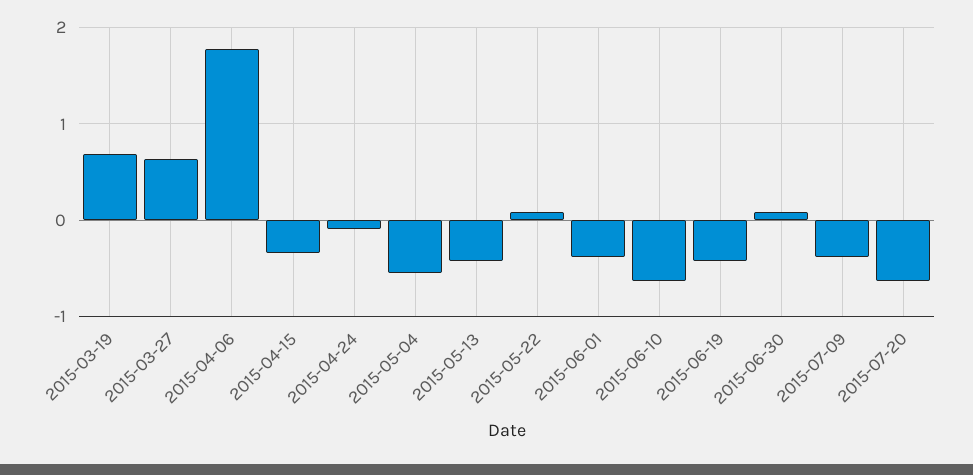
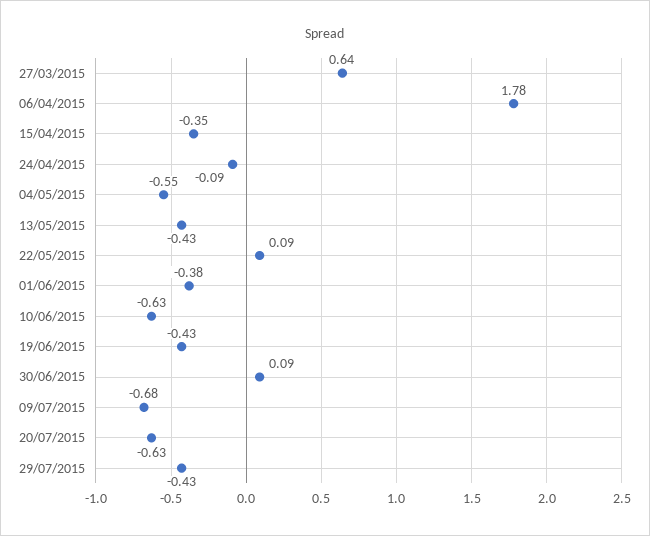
2015-03-19: 0.7 -> none
2015-07-09: -0.4 -> -0.68
29/07/2015: none -> -0.43

